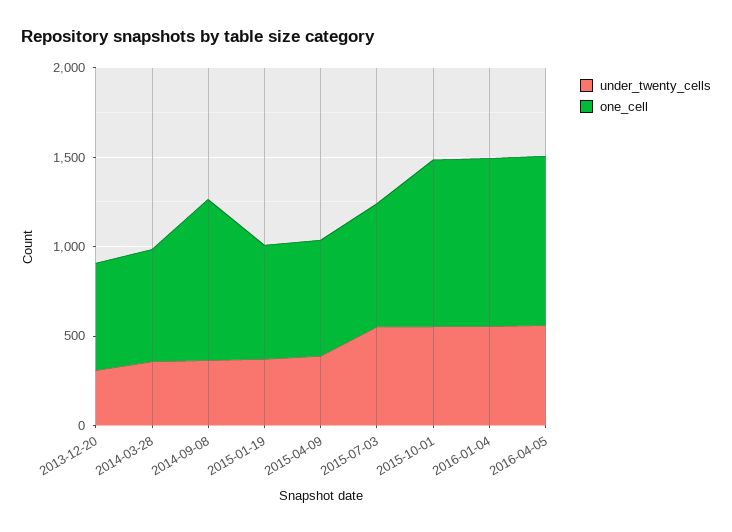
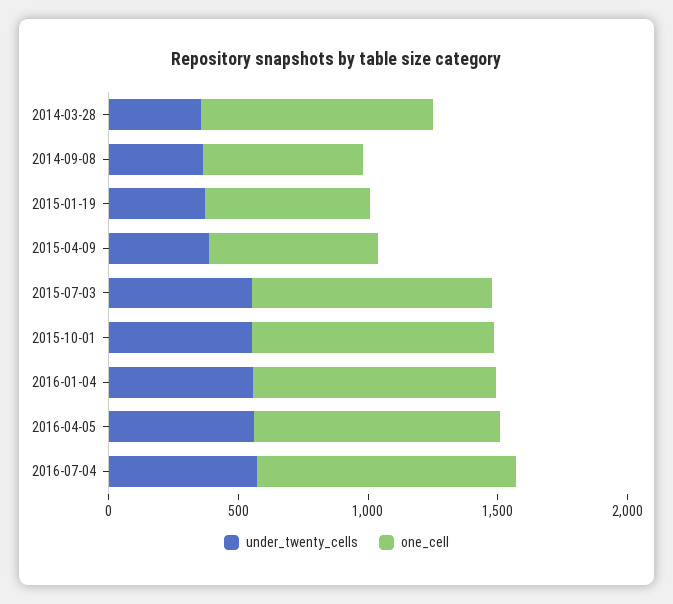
under_twenty_cells, 2013-12-20: 300 -> none
one_cell, 2013-12-20: 600 -> none
one_cell, 2014-03-28: 600 -> 900
one_cell, 2014-09-08: 900 -> 600
one_cell, 2015-07-03: 700 -> 900
under_twenty_cells, 2016-07-04: none -> 600
one_cell, 2016-07-04: none -> 1000

